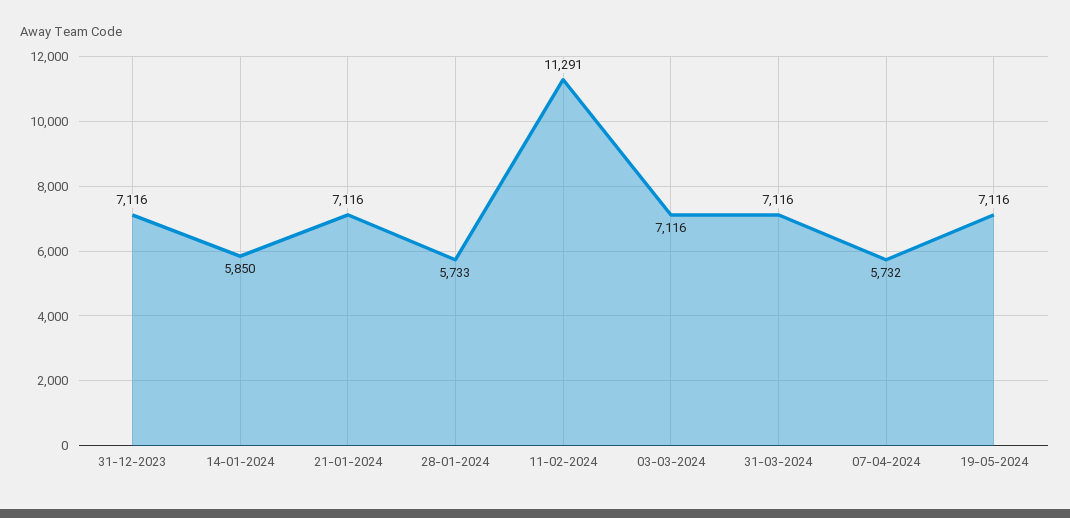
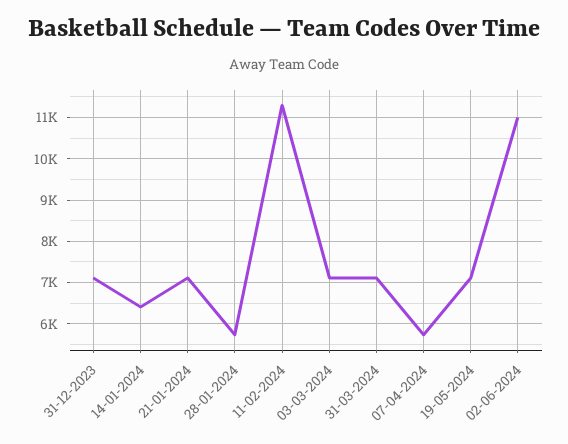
14-01-2024: 5850 -> 6400
02-06-2024: none -> 11000

